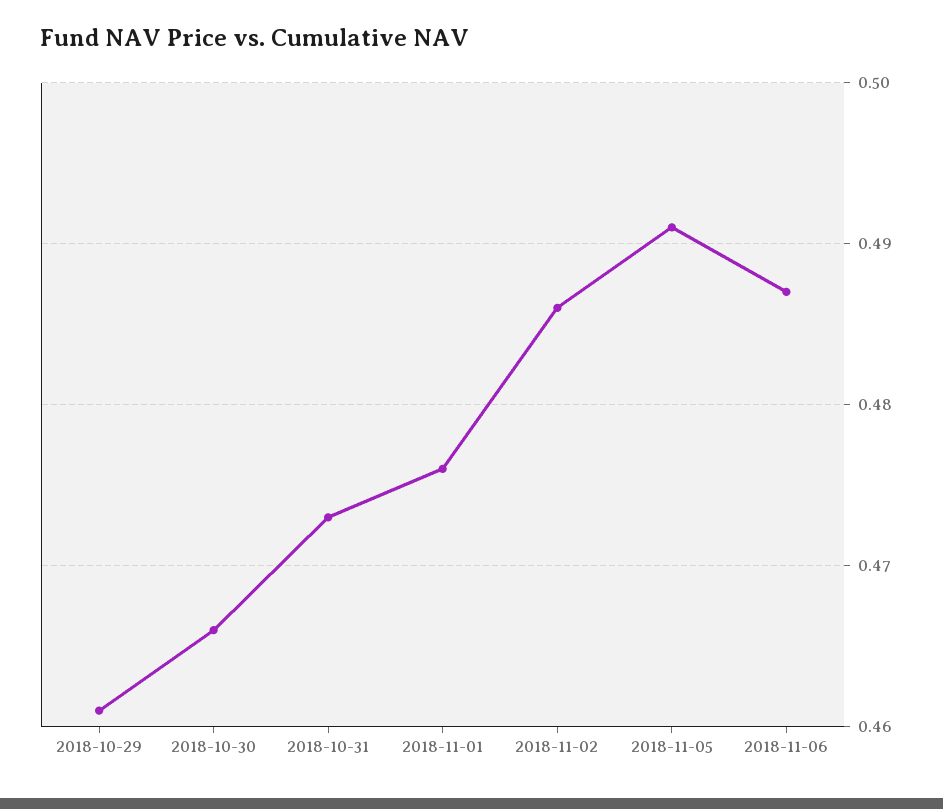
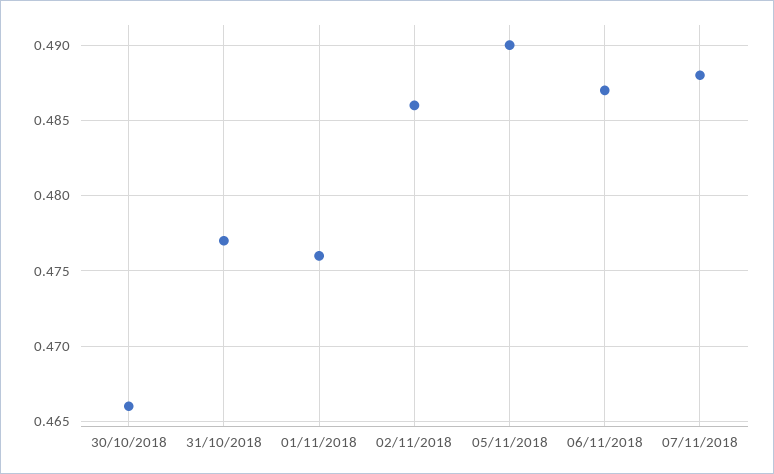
2018-10-29: 0.461 -> none
2018-10-31: 0.473 -> 0.477
2018-11-05: 0.491 -> 0.49
07/11/2018: none -> 0.488

